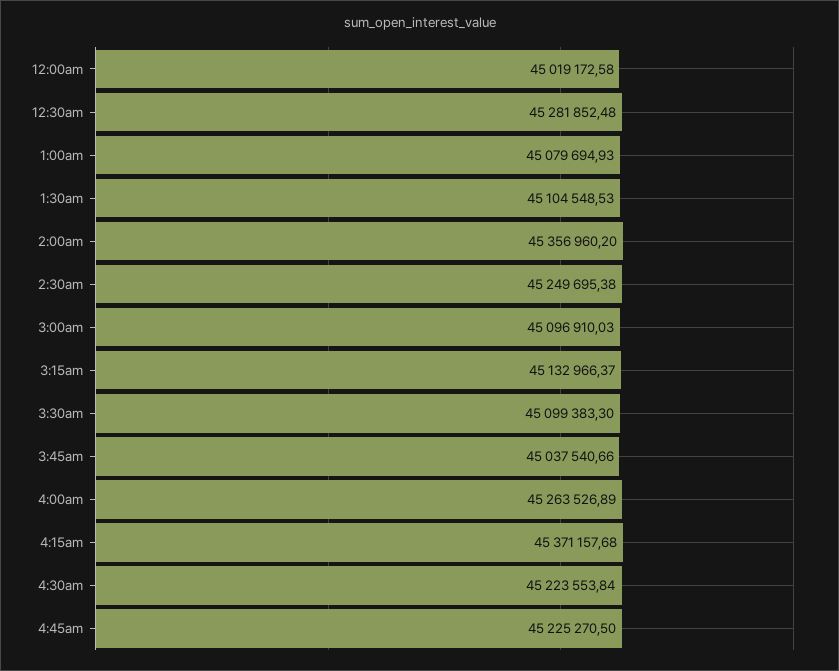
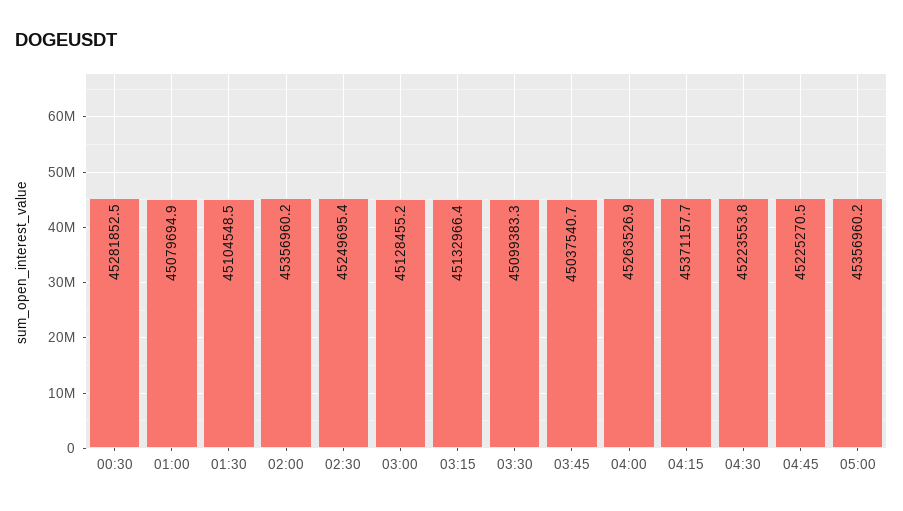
12:00am: 45019172.58 -> none
3:00am: 45096910.03 -> 45128455.2
05:00: none -> 45356960.2

